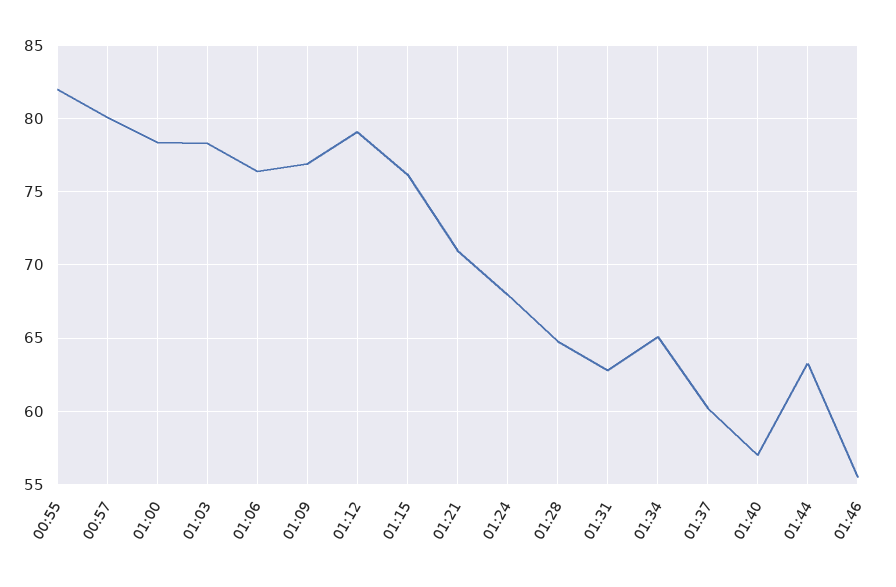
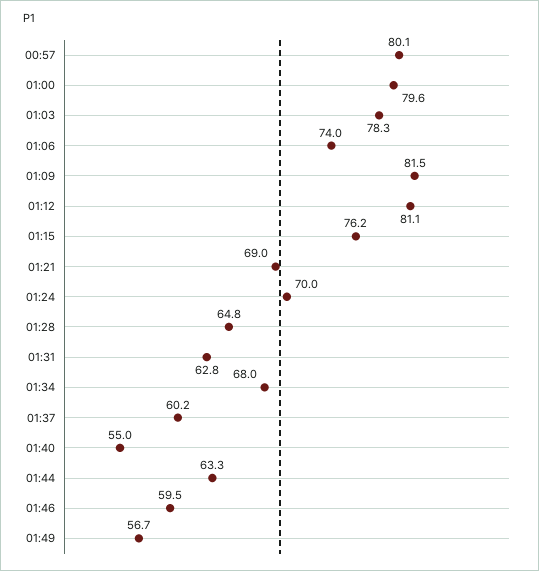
00:55: 82 -> none
01:00: 78.5 -> 79.6
01:06: 76.5 -> 74
01:09: 77 -> 81.5
01:12: 79 -> 81.1
01:21: 71 -> 69
01:24: 68 -> 70
01:34: 65 -> 68
01:40: 57 -> 55
01:46: 55.5 -> 59.5
01:49: none -> 56.7

